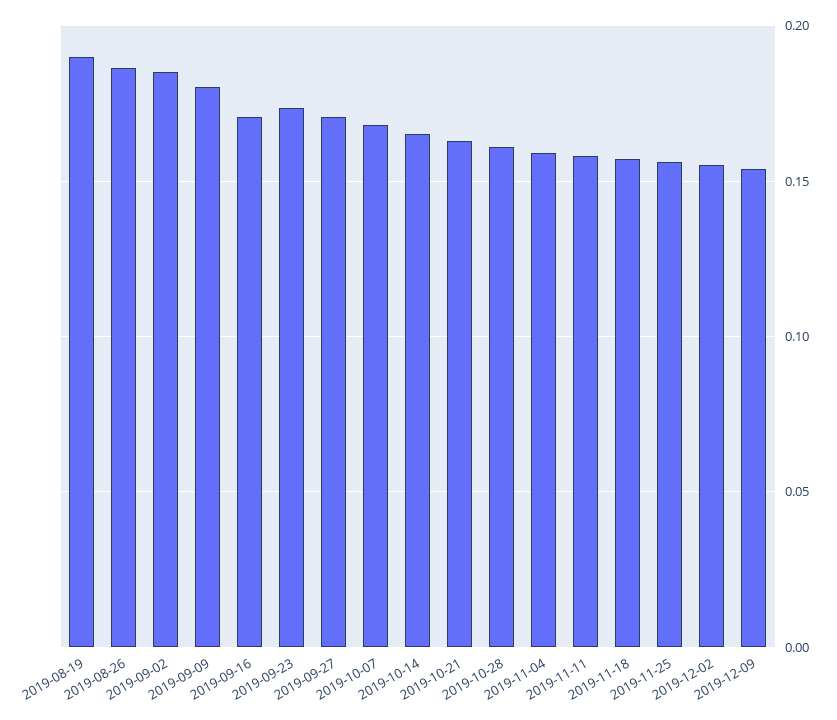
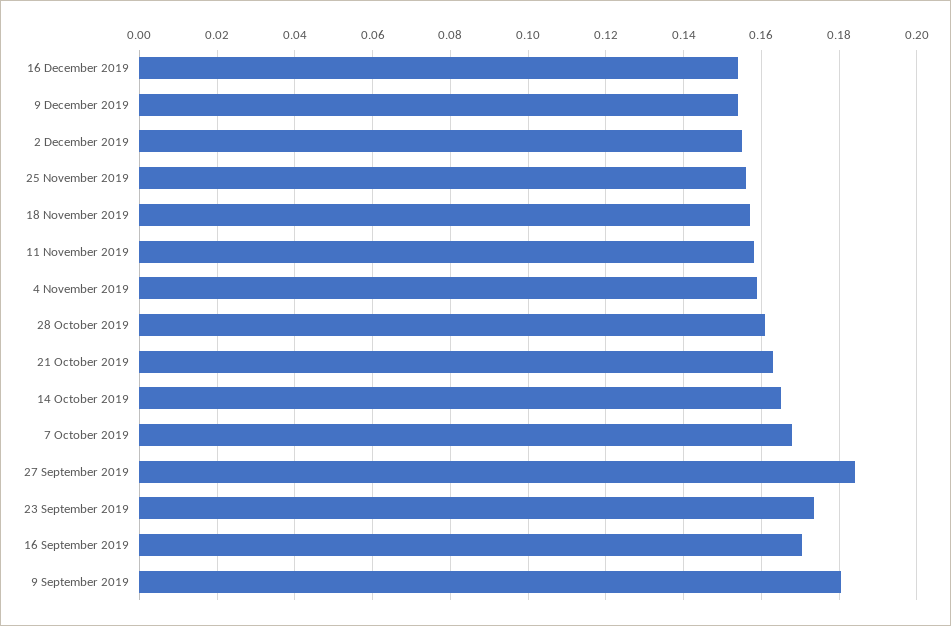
2019-08-19: 0.19 -> none
2019-08-26: 0.185 -> none
2019-09-02: 0.185 -> none
2019-09-27: 0.17 -> 0.184
16 December 2019: none -> 0.154

